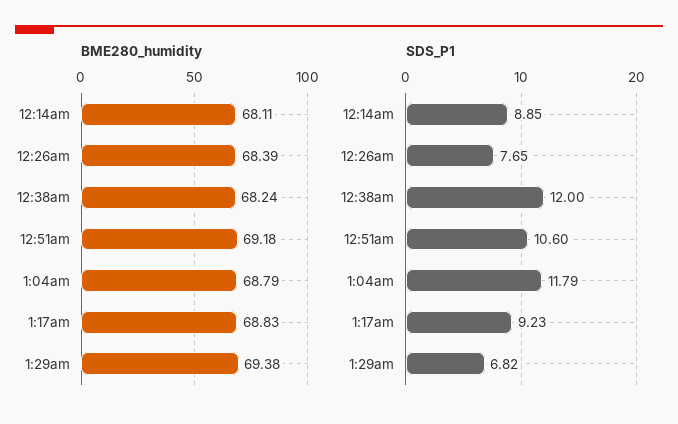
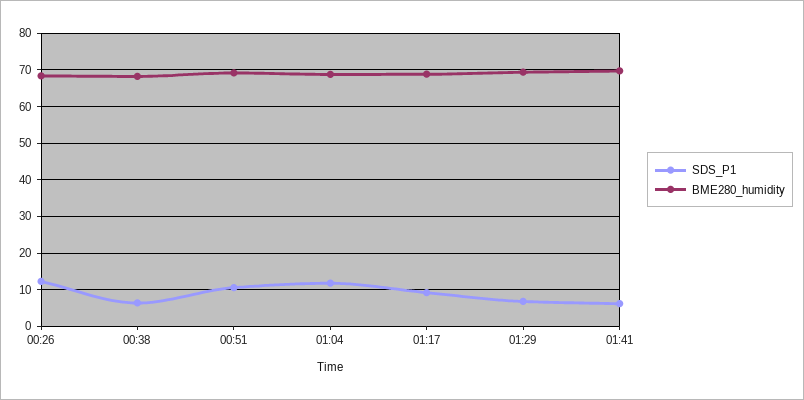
BME280_humidity, 12:14am: 68.11 -> none
SDS_P1, 12:14am: 8.85 -> none
SDS_P1, 12:26am: 7.65 -> 12
SDS_P1, 12:38am: 12 -> 6
SDS_P1, 01:41: none -> 6
BME280_humidity, 01:41: none -> 70

